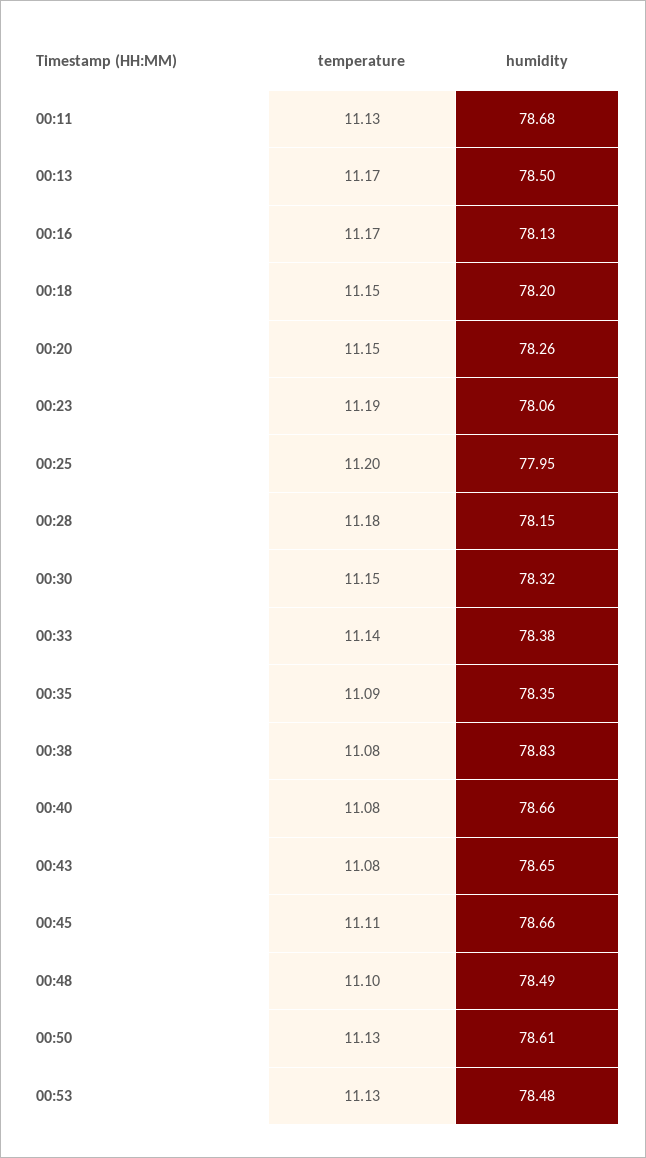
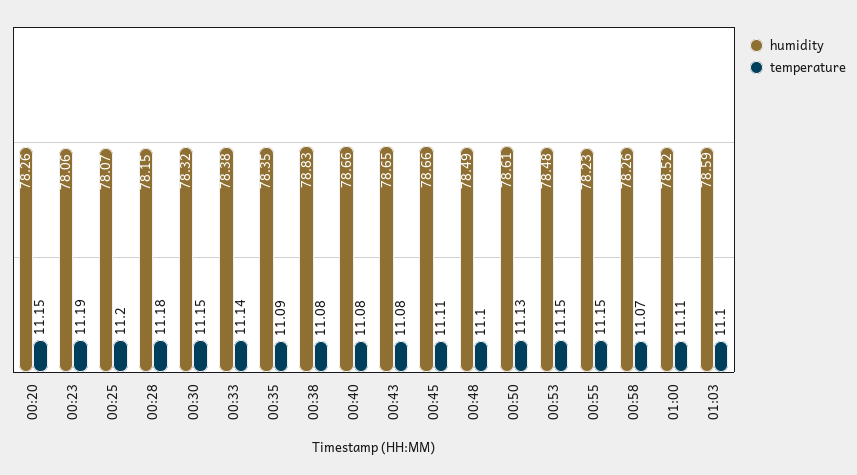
temperature, 00:11: 11.13 -> none
humidity, 00:11: 78.68 -> none
temperature, 00:13: 11.17 -> none
humidity, 00:13: 78.5 -> none
temperature, 00:16: 11.17 -> none
humidity, 00:16: 78.13 -> none
temperature, 00:18: 11.15 -> none
humidity, 00:18: 78.2 -> none
humidity, 00:25: 77.95 -> 78.07
temperature, 00:53: 11.13 -> 11.15
humidity, 00:55: none -> 78.23
temperature, 00:55: none -> 11.15
humidity, 00:58: none -> 78.26
temperature, 00:58: none -> 11.07
humidity, 01:00: none -> 78.52
temperature, 01:00: none -> 11.11
humidity, 01:03: none -> 78.59
temperature, 01:03: none -> 11.1

